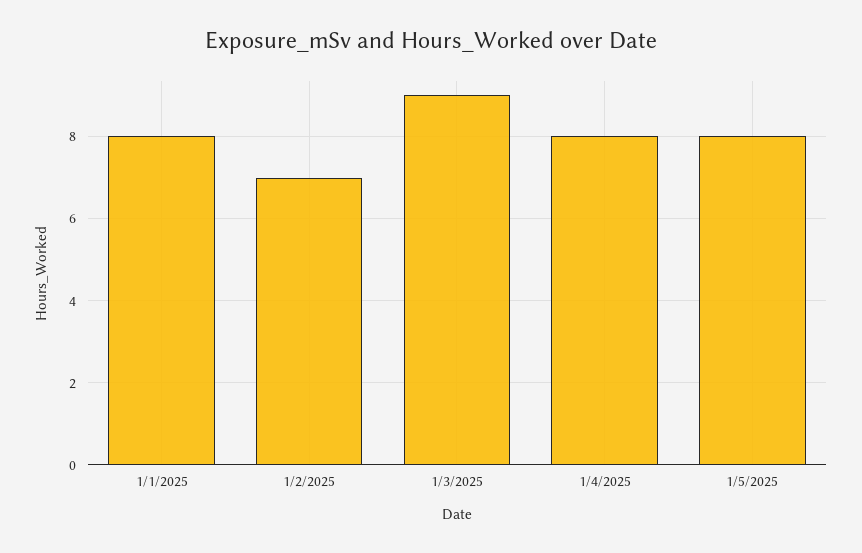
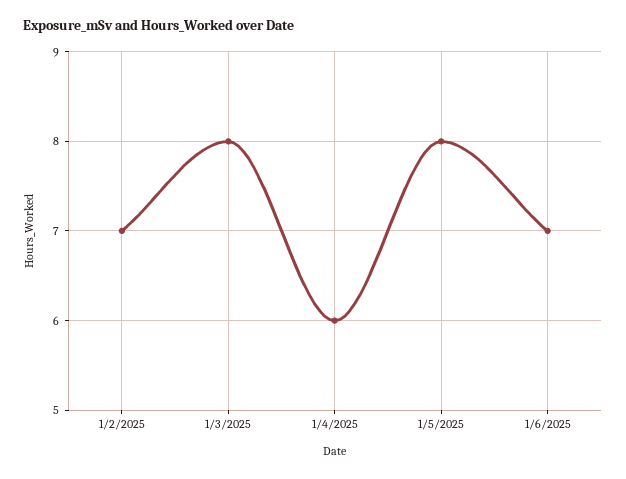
1/1/2025: 8 -> none
1/3/2025: 9 -> 8
1/4/2025: 8 -> 6
1/6/2025: none -> 7

